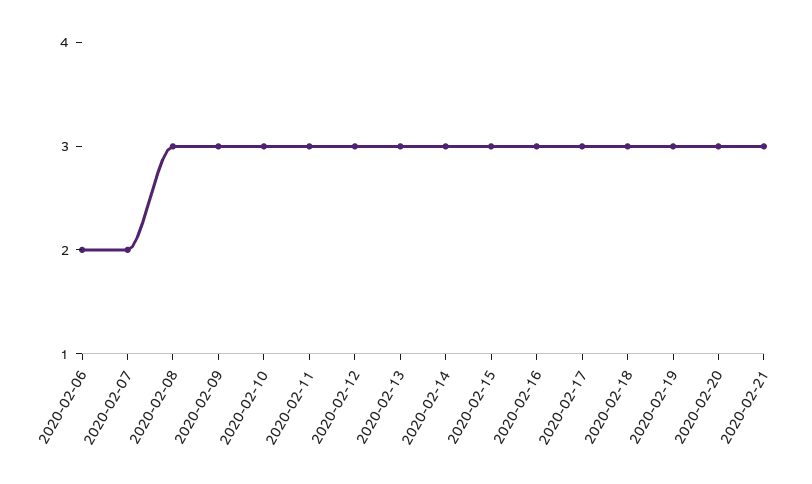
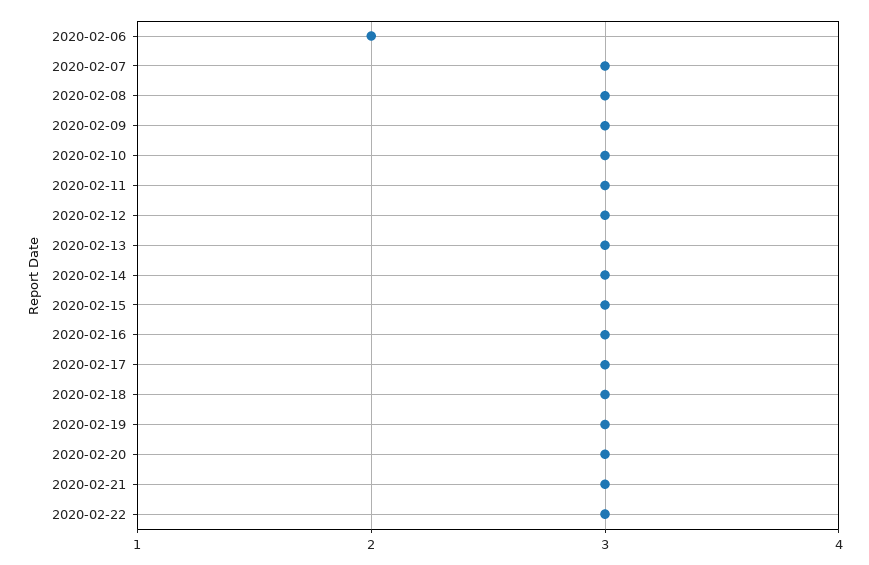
2020-02-07: 2 -> 3
2020-02-22: none -> 3

